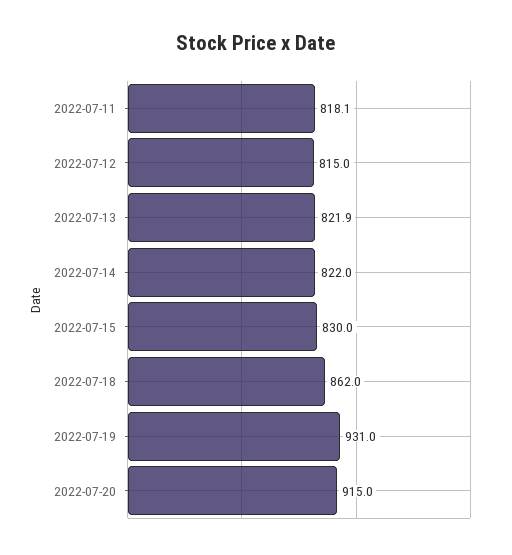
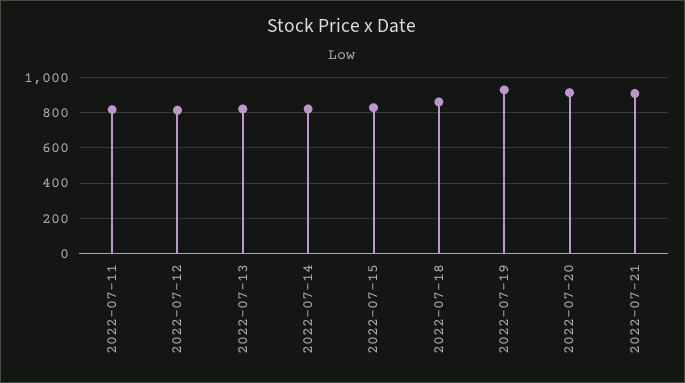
2022-07-21: none -> 900

